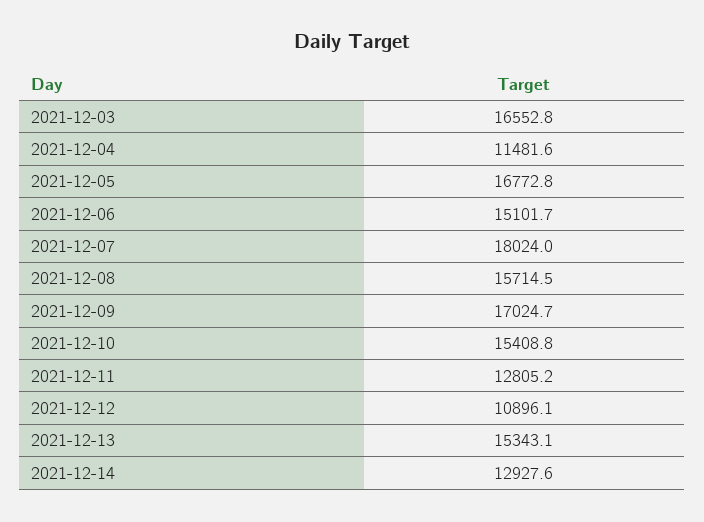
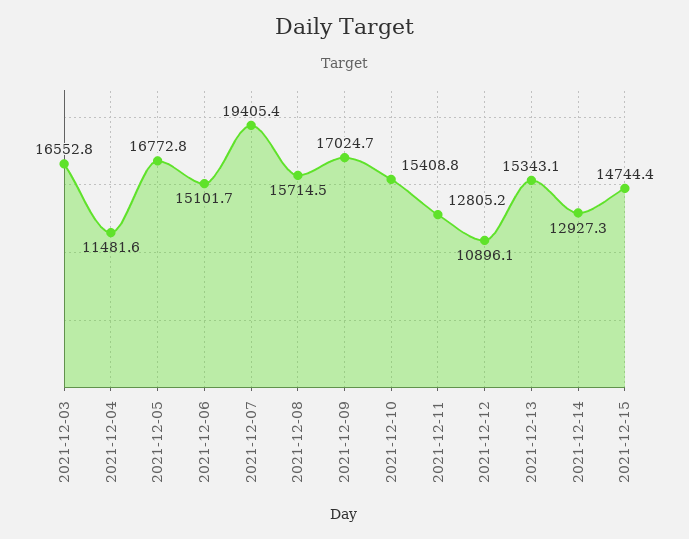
2021-12-07: 18024 -> 19405.4
2021-12-14: 12927.6 -> 12927.3
2021-12-15: none -> 14744.4

